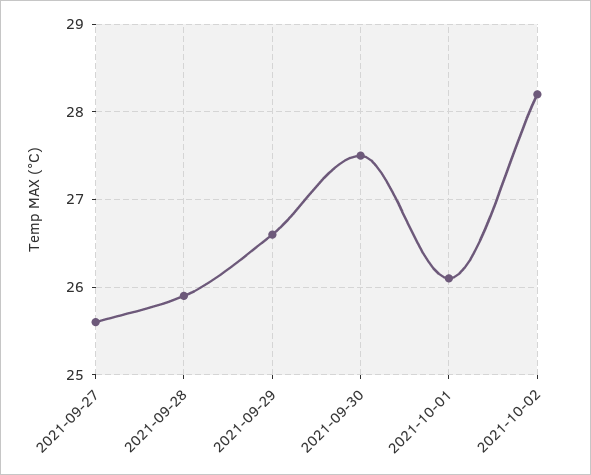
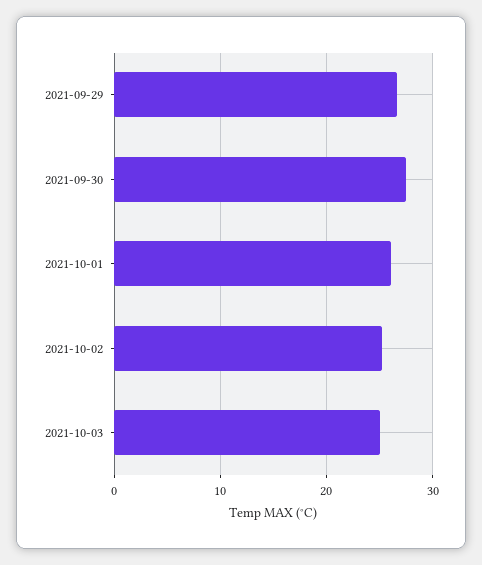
2021-09-27: 25.6 -> none
2021-09-28: 25.9 -> none
2021-10-02: 28.2 -> 25
2021-10-03: none -> 25

